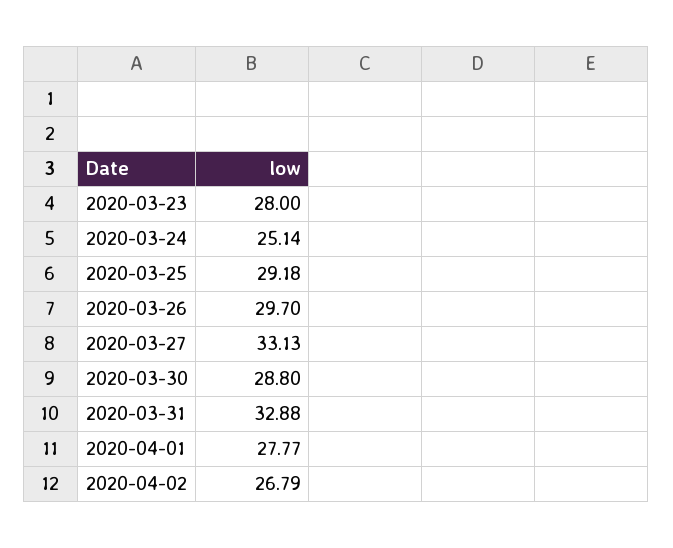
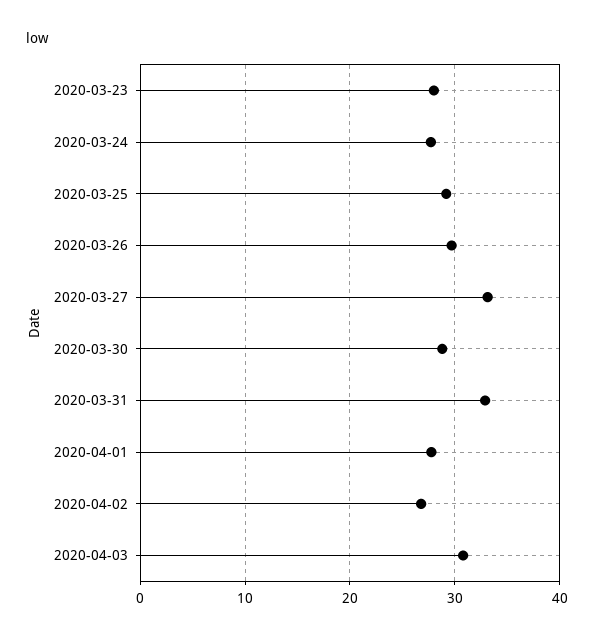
2020-03-24: 25.14 -> 28
2020-04-03: none -> 31

